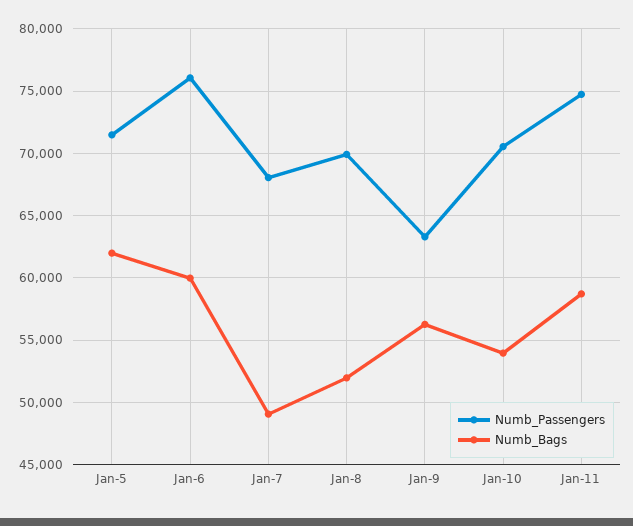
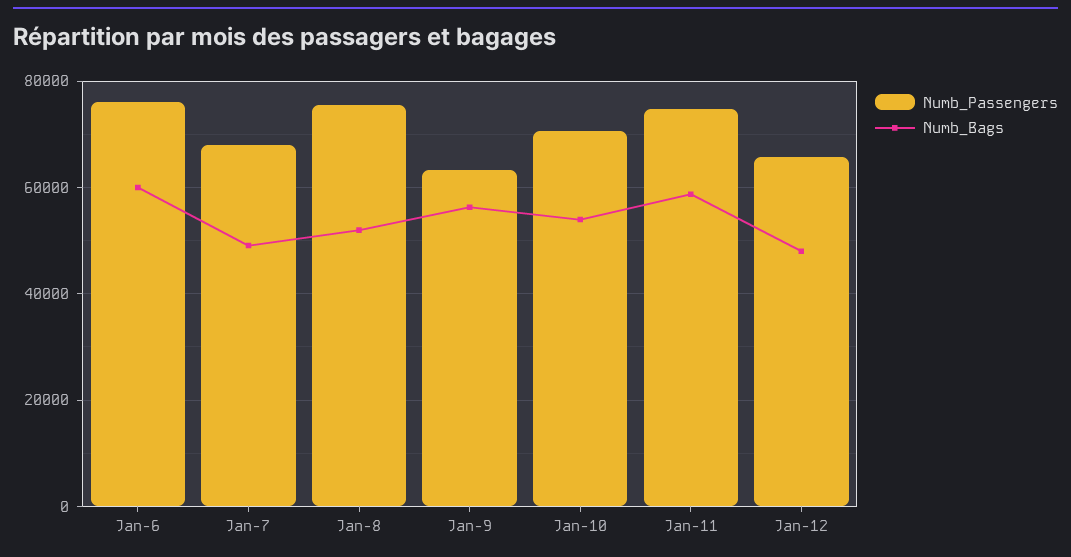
Numb_Passengers, Jan-5: 71500 -> none
Numb_Bags, Jan-5: 62000 -> none
Numb_Passengers, Jan-8: 70000 -> 76000
Numb_Passengers, Jan-12: none -> 66000
Numb_Bags, Jan-12: none -> 48000

